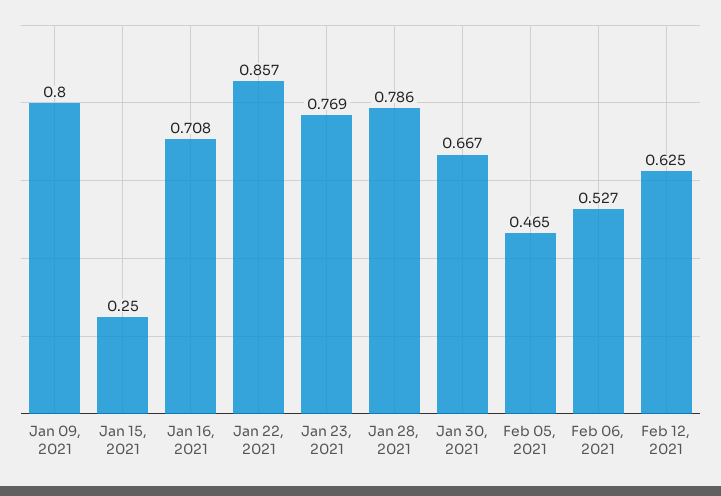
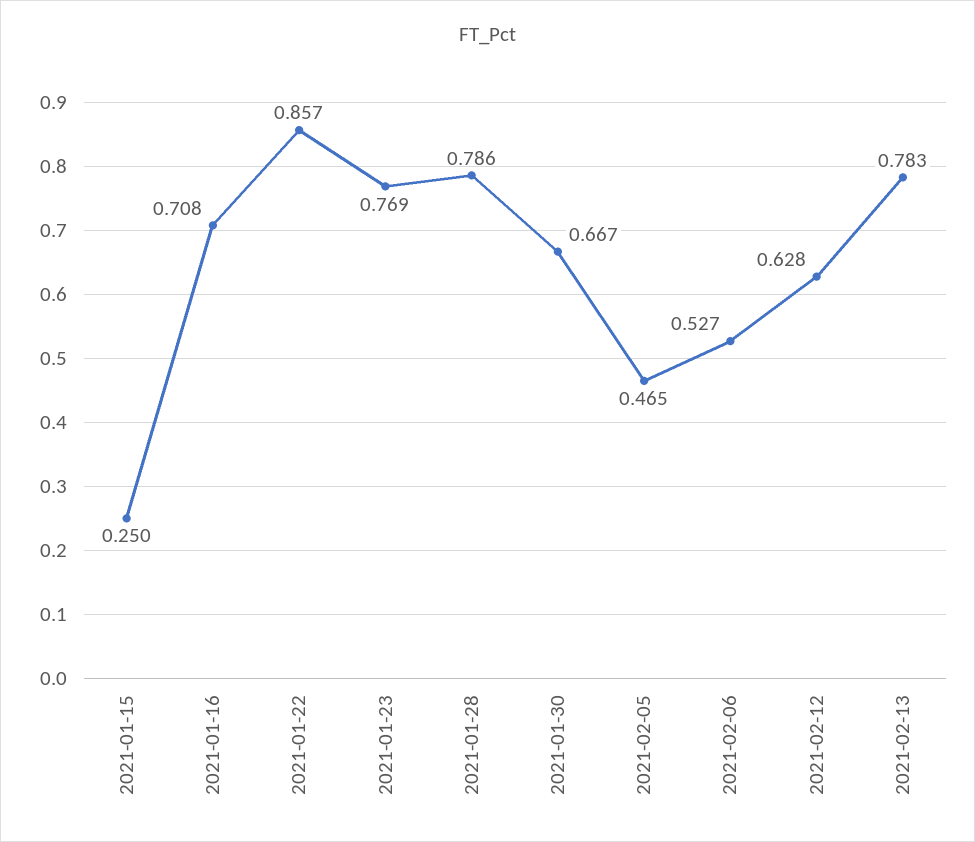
Jan 09, 2021: 0.8 -> none
Feb 12, 2021: 0.625 -> 0.628
2021-02-13: none -> 0.783

